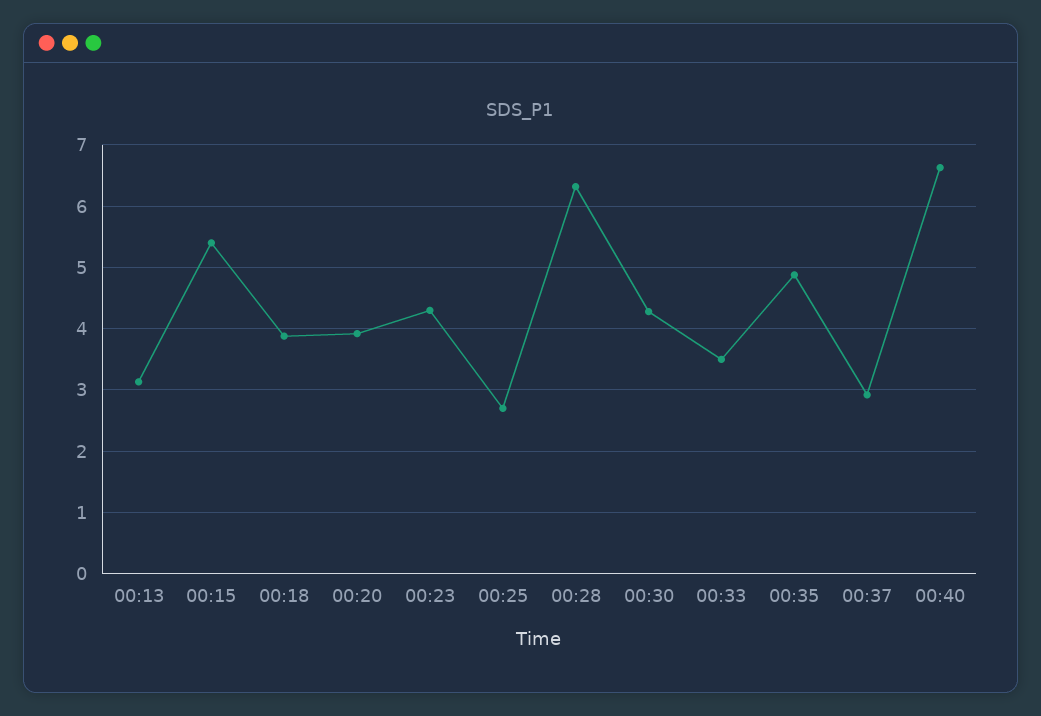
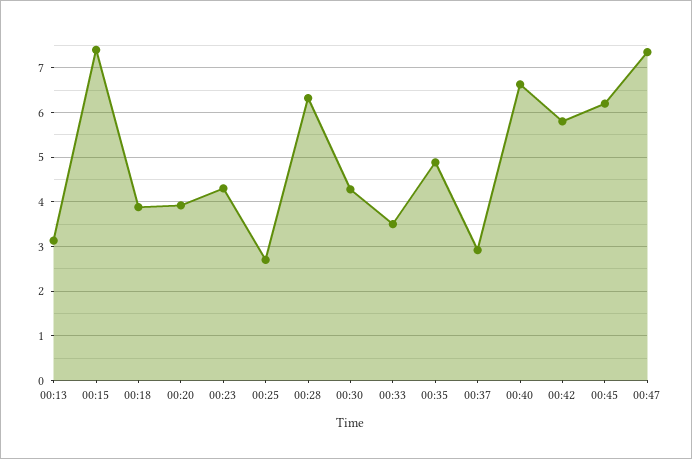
00:15: 5.4 -> 7.4
00:42: none -> 5.8
00:45: none -> 6.2
00:47: none -> 7.4

